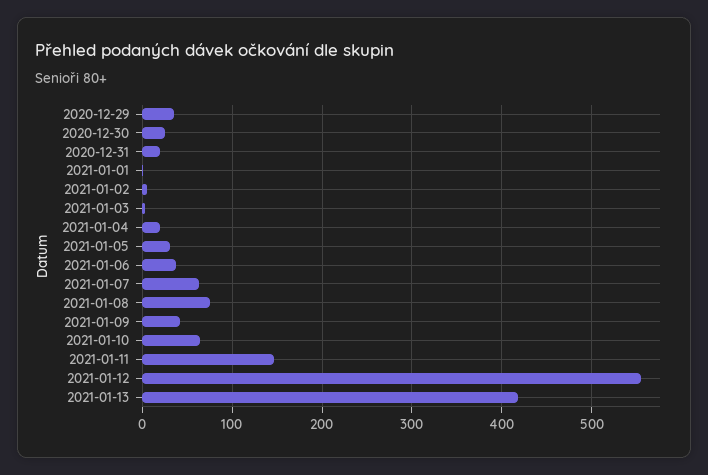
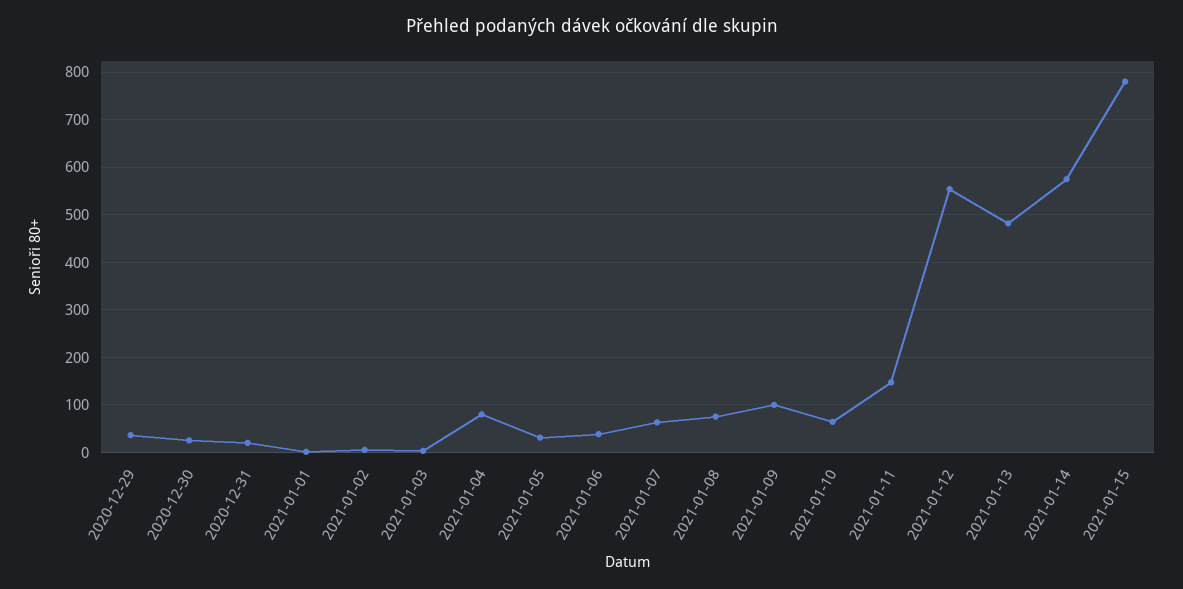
2021-01-04: 20 -> 80
2021-01-09: 40 -> 100
2021-01-13: 420 -> 480
2021-01-14: none -> 580
2021-01-15: none -> 780

